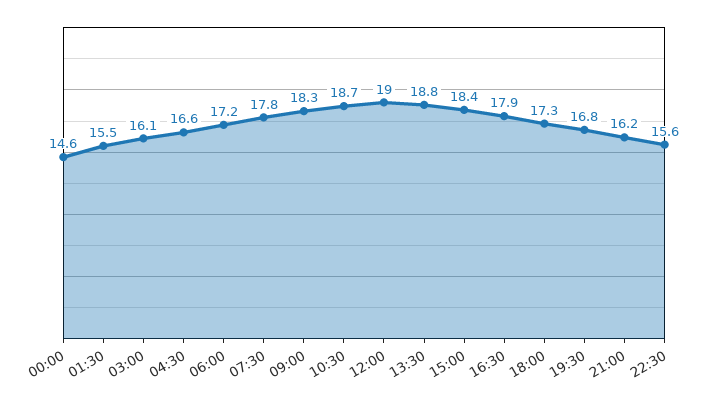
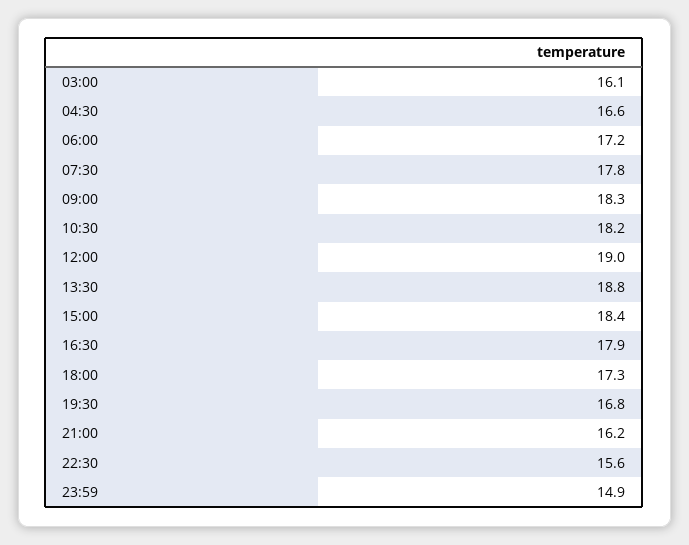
00:00: 14.6 -> none
01:30: 15.5 -> none
10:30: 18.7 -> 18.2
23:59: none -> 14.9

